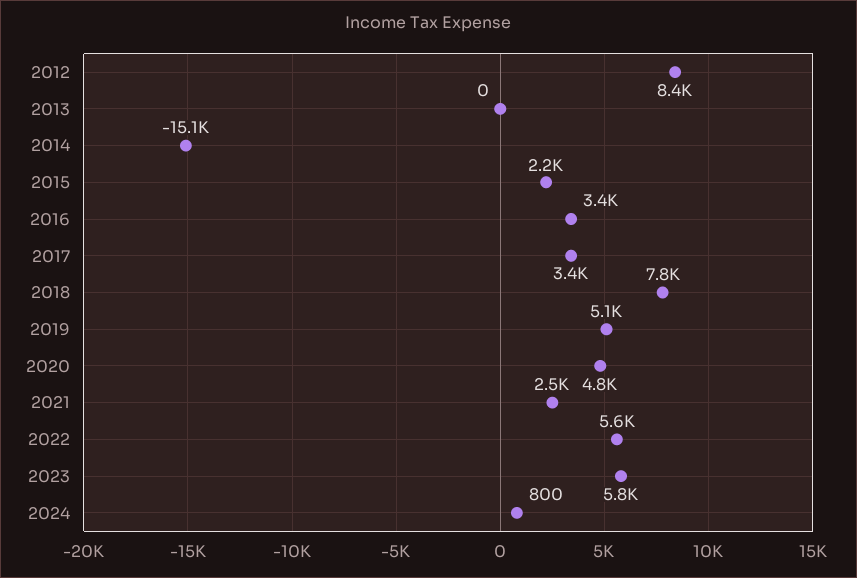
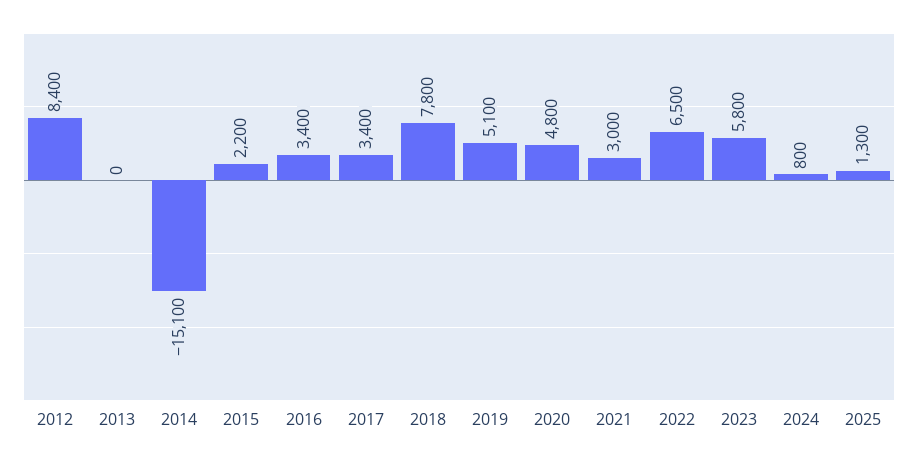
2021: 2500 -> 3000
2022: 5600 -> 6500
2025: none -> 1300

